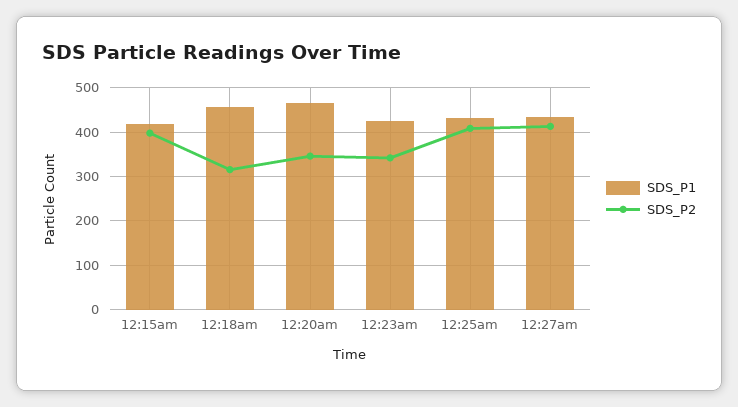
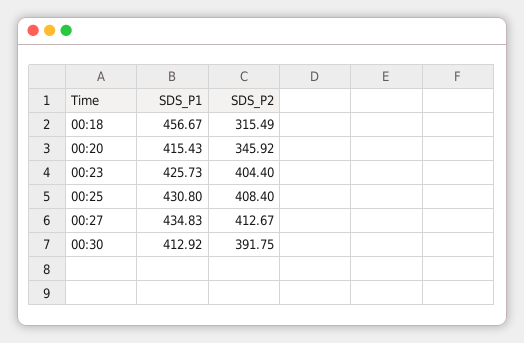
SDS_P1, 12:15am: 420 -> none
SDS_P2, 12:15am: 400 -> none
SDS_P1, 12:20am: 460 -> 415.43
SDS_P2, 12:23am: 340 -> 404.4
SDS_P1, 00:30: none -> 412.92
SDS_P2, 00:30: none -> 391.75

